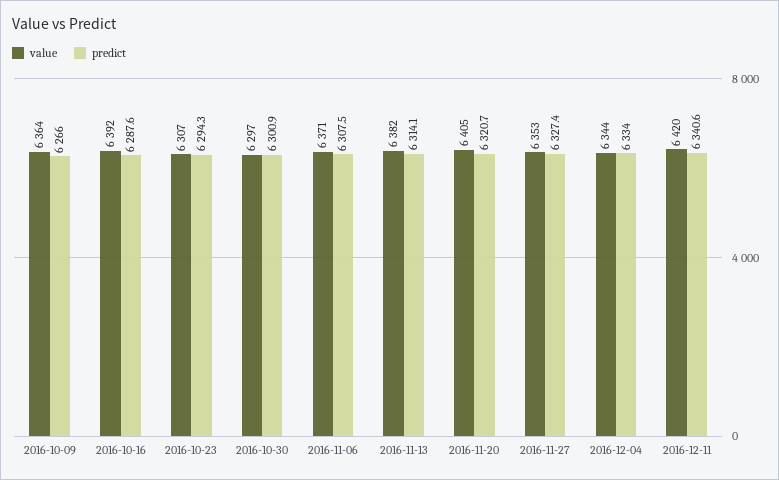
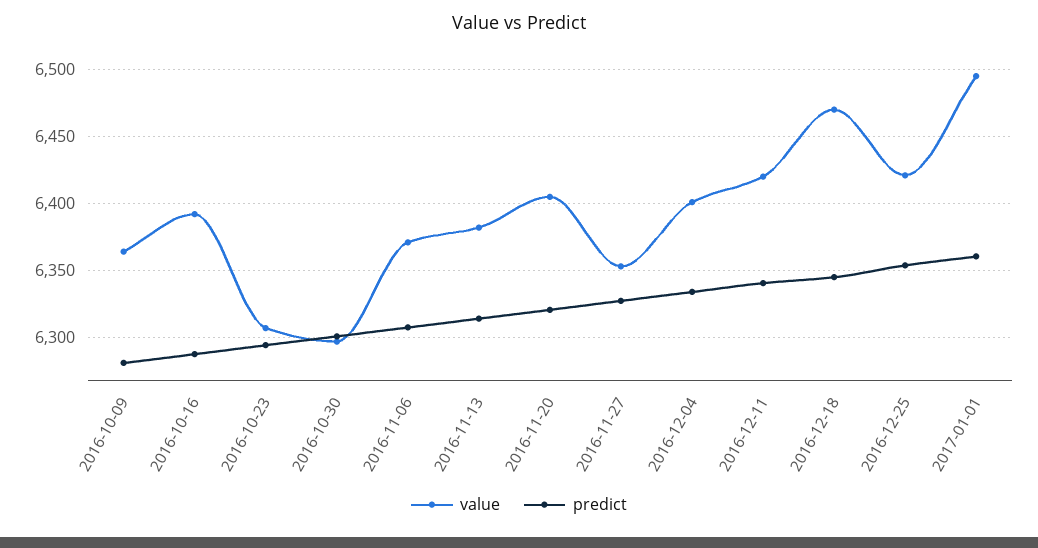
predict, 2016-10-09: 6266 -> 6280
value, 2016-12-04: 6344 -> 6400
value, 2016-12-18: none -> 6470
predict, 2016-12-18: none -> 6345
value, 2016-12-25: none -> 6420
predict, 2016-12-25: none -> 6355
value, 2017-01-01: none -> 6495
predict, 2017-01-01: none -> 6360

